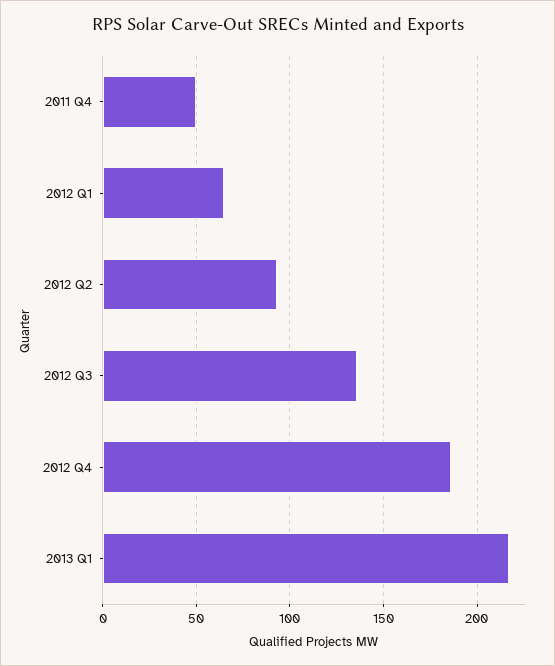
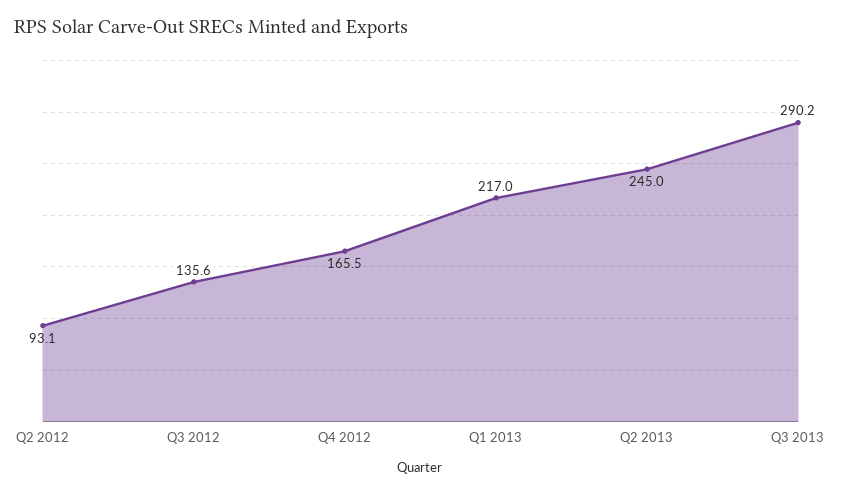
2011 Q4: 50 -> none
2012 Q1: 65 -> none
2012 Q4: 185 -> 165.5
Q2 2013: none -> 245
Q3 2013: none -> 290.2

